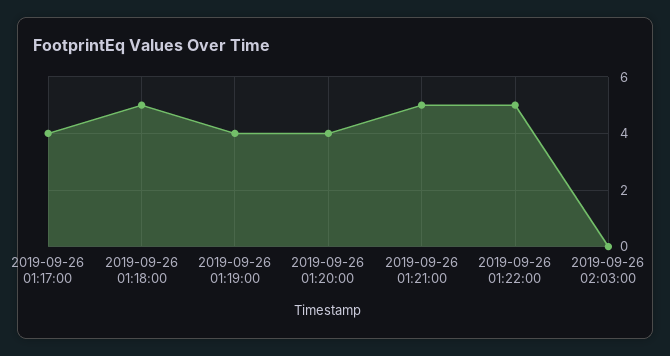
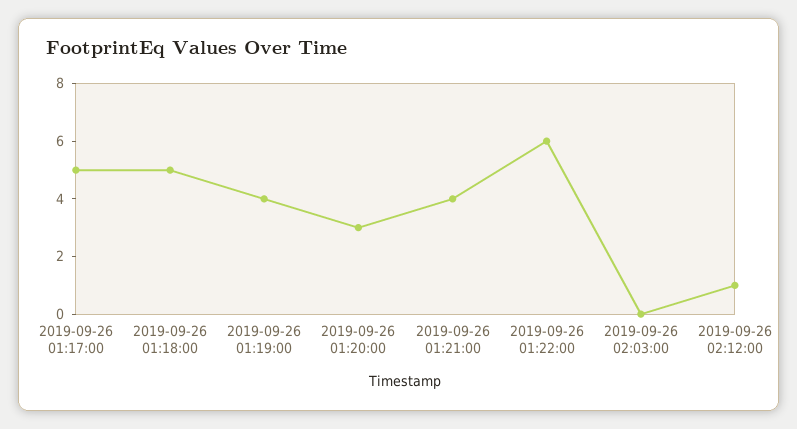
2019-09-26 01:17:00: 4 -> 5
2019-09-26 01:20:00: 4 -> 3
2019-09-26 01:21:00: 5 -> 4
2019-09-26 01:22:00: 5 -> 6
2019-09-26 02:12:00: none -> 1

